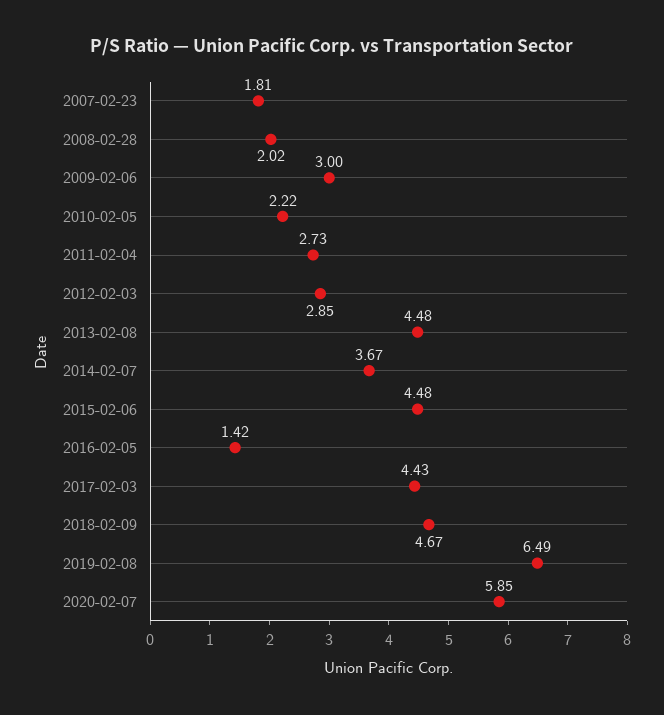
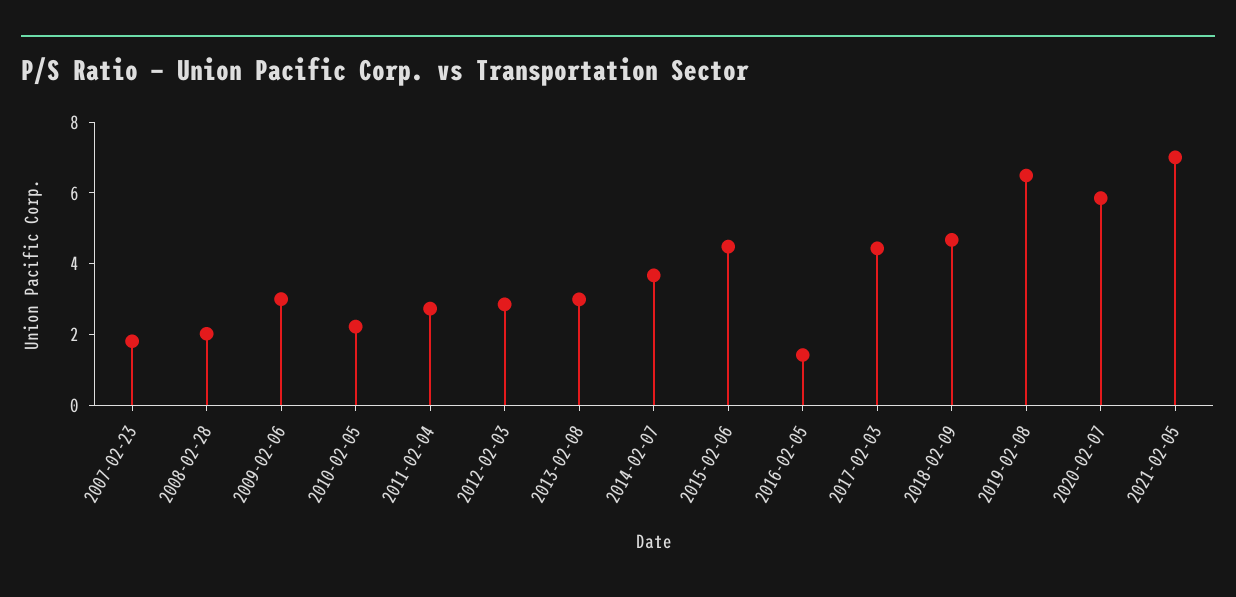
2013-02-08: 4.48 -> 3
2021-02-05: none -> 7

